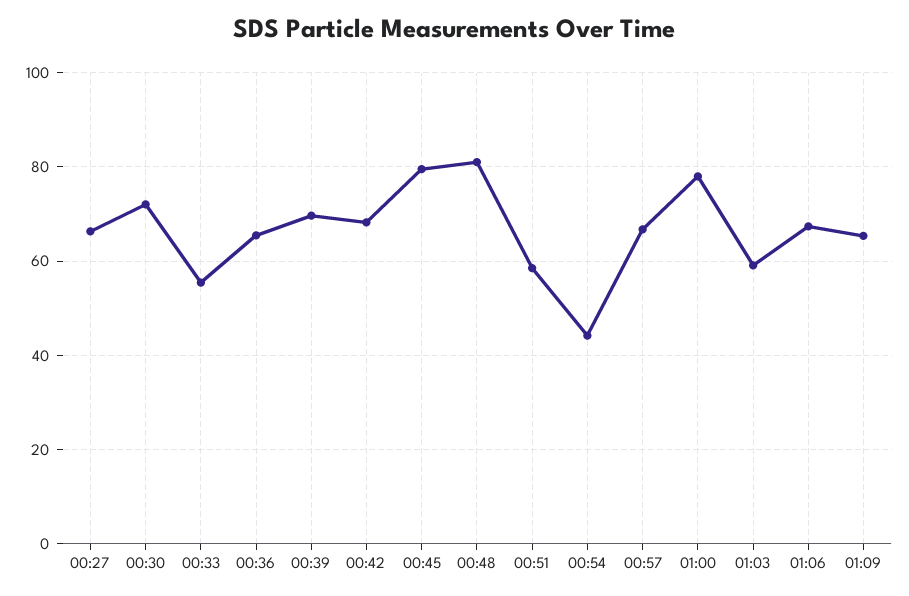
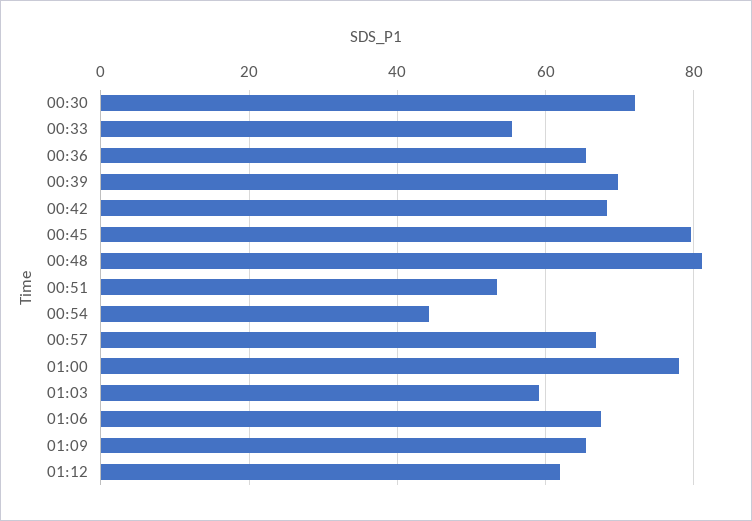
00:27: 66 -> none
00:51: 58 -> 54
01:12: none -> 62

